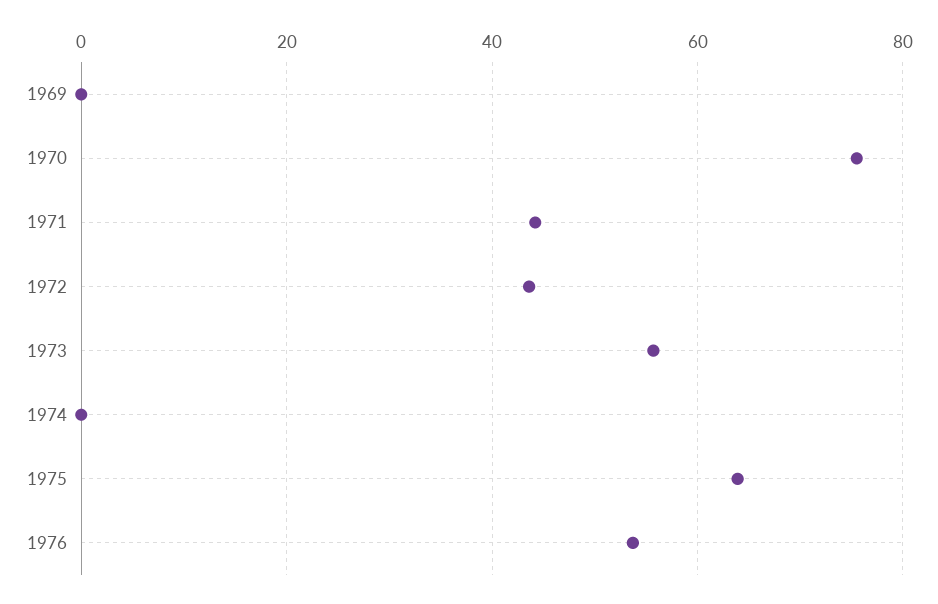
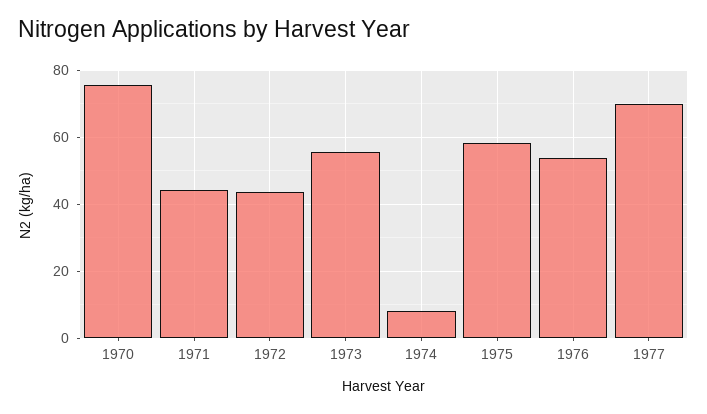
1969: 0 -> none
1974: 0 -> 8
1975: 64 -> 58
1977: none -> 70

